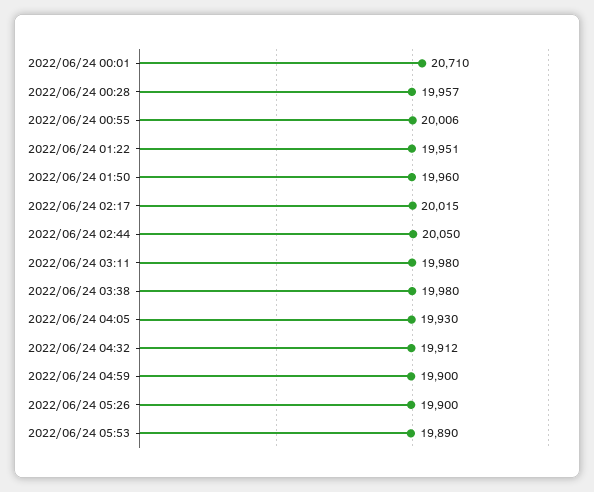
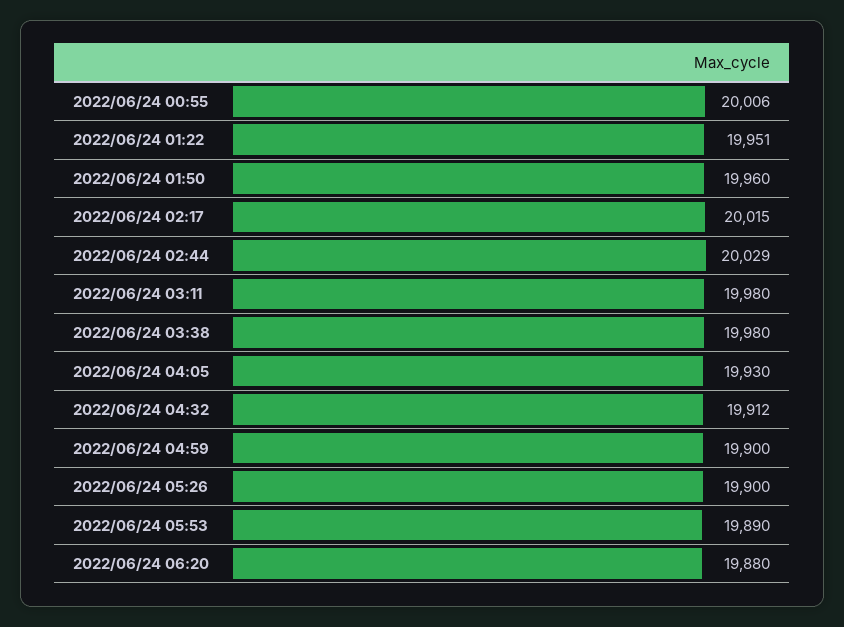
2022/06/24 00:01: 20710 -> none
2022/06/24 00:28: 19957 -> none
2022/06/24 02:44: 20050 -> 20029
2022/06/24 06:20: none -> 19880

